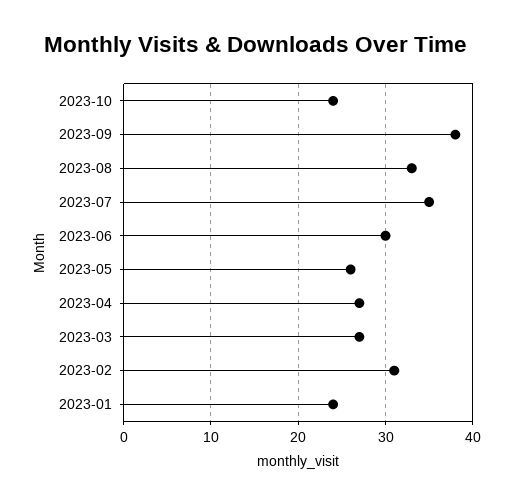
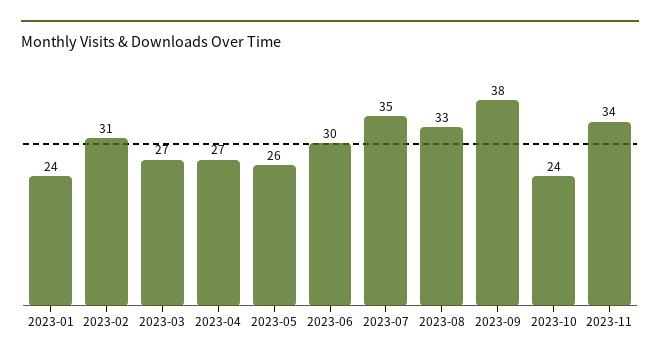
2023-11: none -> 34

